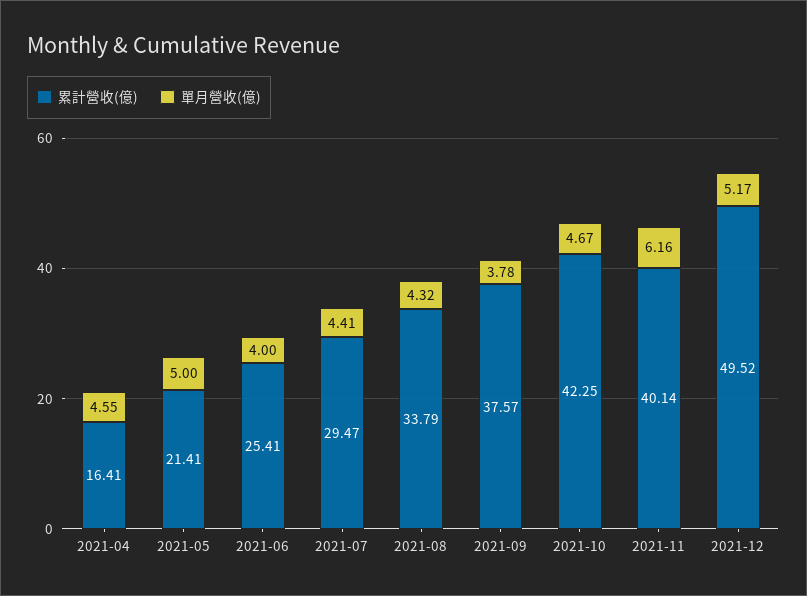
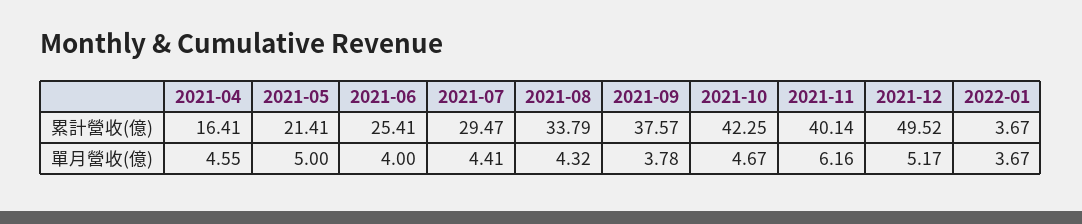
累計營收(億), 2022-01: none -> 3.67
單月營收(億), 2022-01: none -> 3.67

